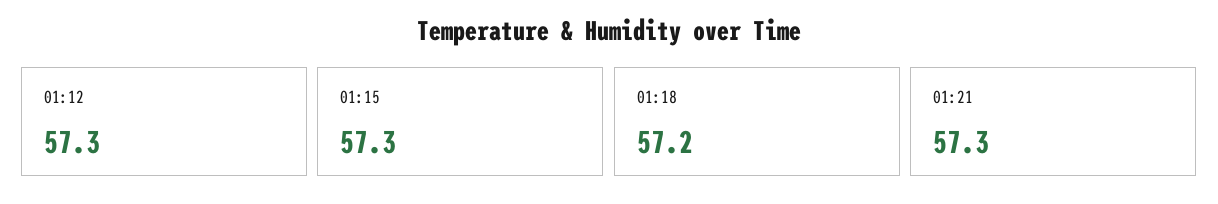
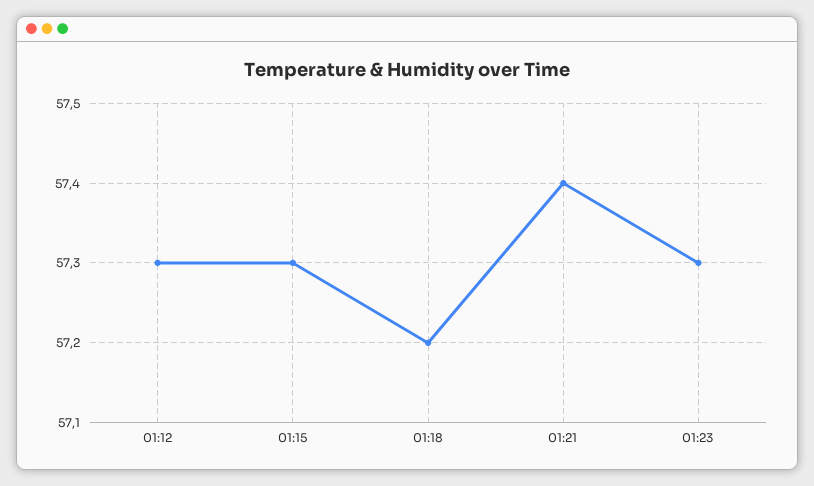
01:21: 57.3 -> 57.4
01:23: none -> 57.3

